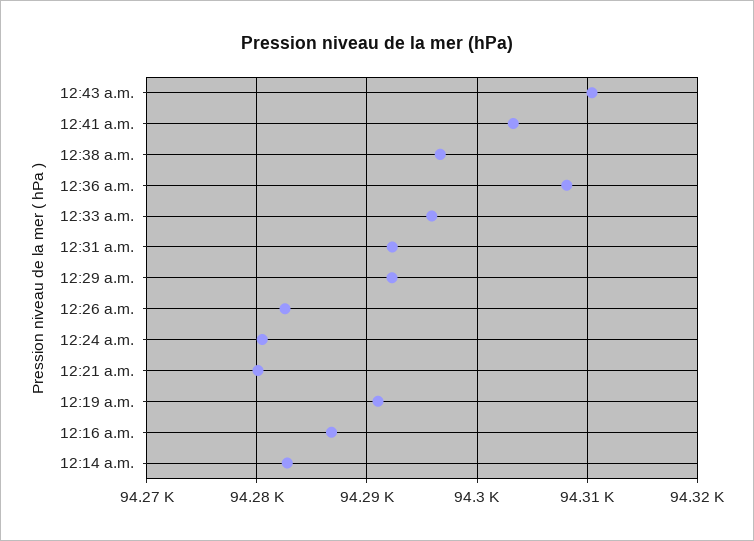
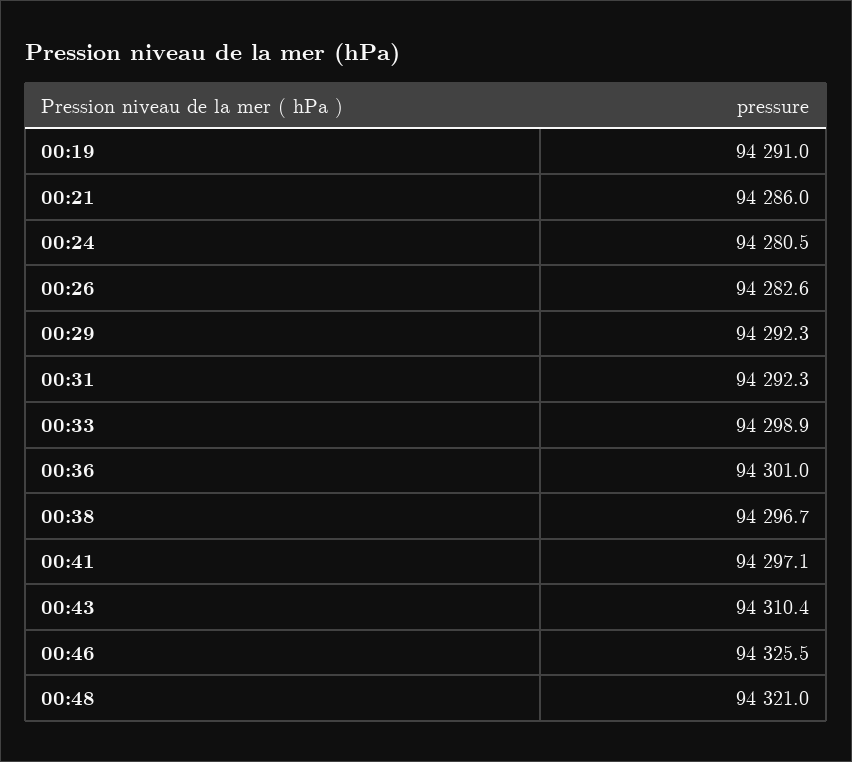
12:41 a.m.: 94303 -> 94297.1
12:36 a.m.: 94308 -> 94301
12:33 a.m.: 94296 -> 94298.9
12:21 a.m.: 94280 -> 94286
12:16 a.m.: 94287 -> none
12:14 a.m.: 94283 -> none
00:46: none -> 94325.5
00:48: none -> 94321

